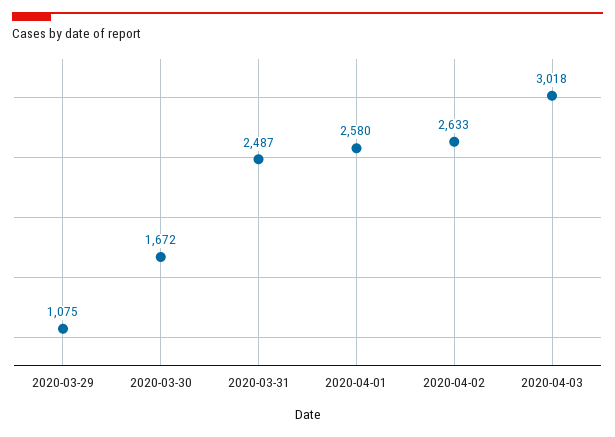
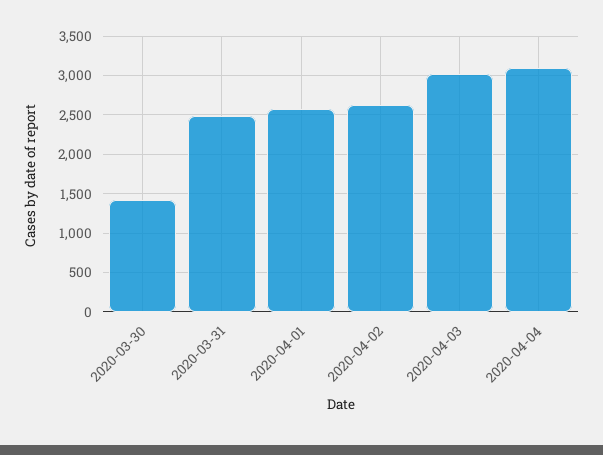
2020-03-29: 1075 -> none
2020-03-30: 1672 -> 1400
2020-04-04: none -> 3100

